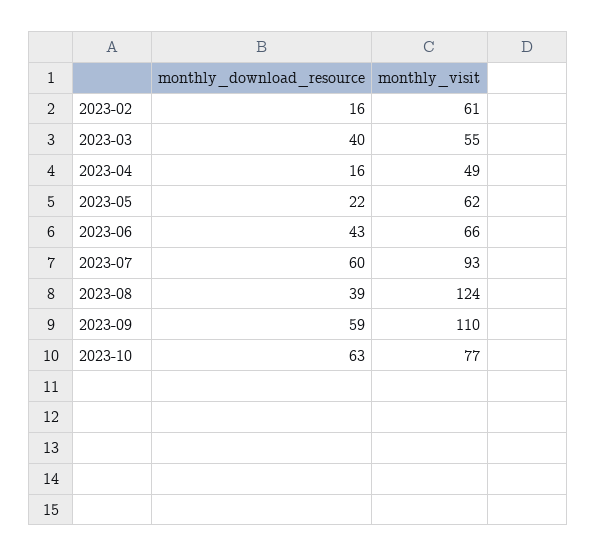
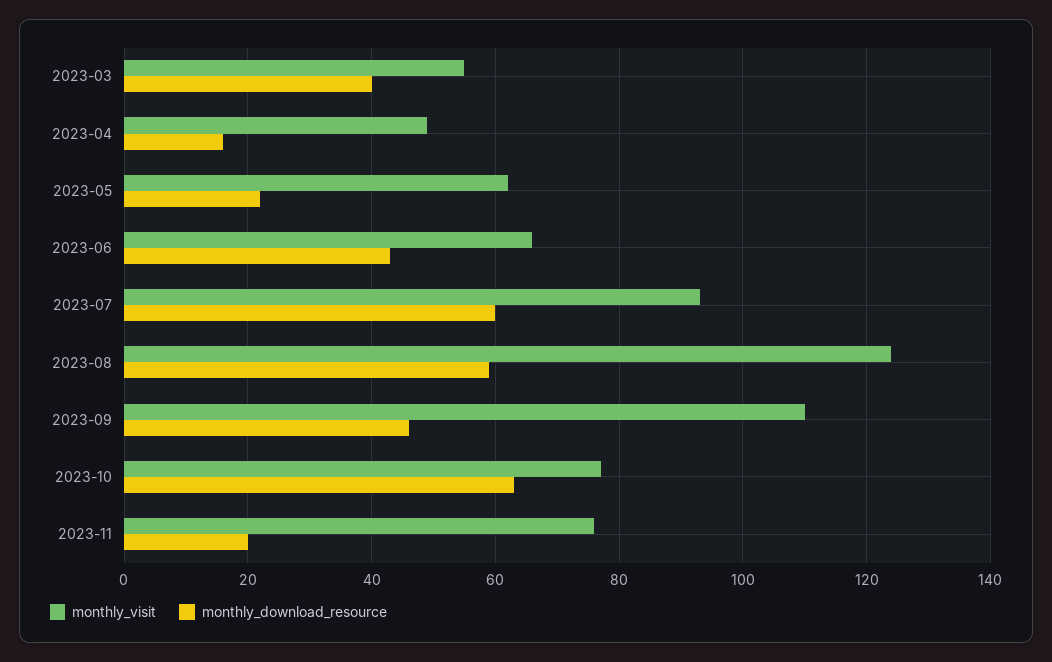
monthly_download_resource, 2023-02: 16 -> none
monthly_visit, 2023-02: 61 -> none
monthly_download_resource, 2023-08: 39 -> 60
monthly_download_resource, 2023-09: 59 -> 45
monthly_visit, 2023-11: none -> 75
monthly_download_resource, 2023-11: none -> 20

